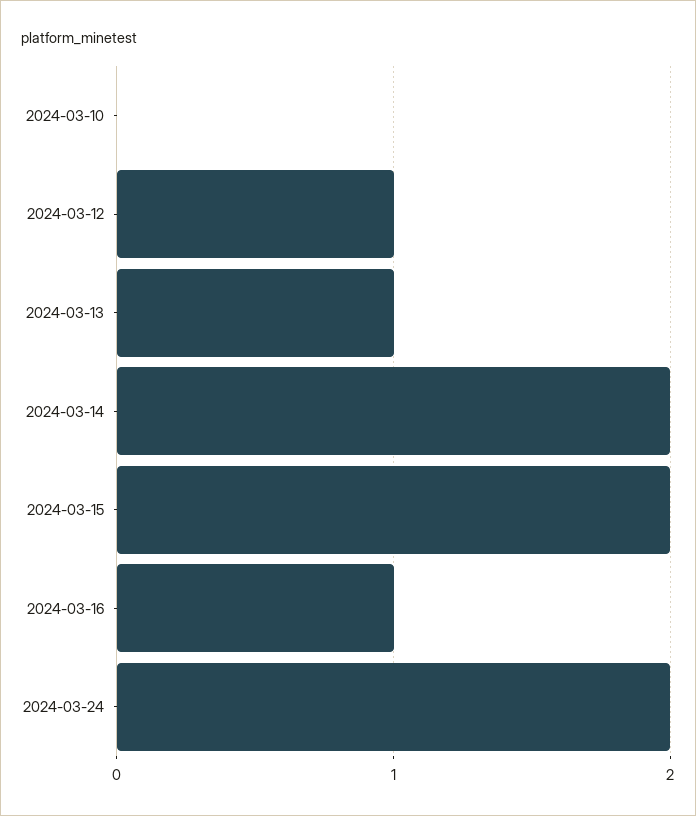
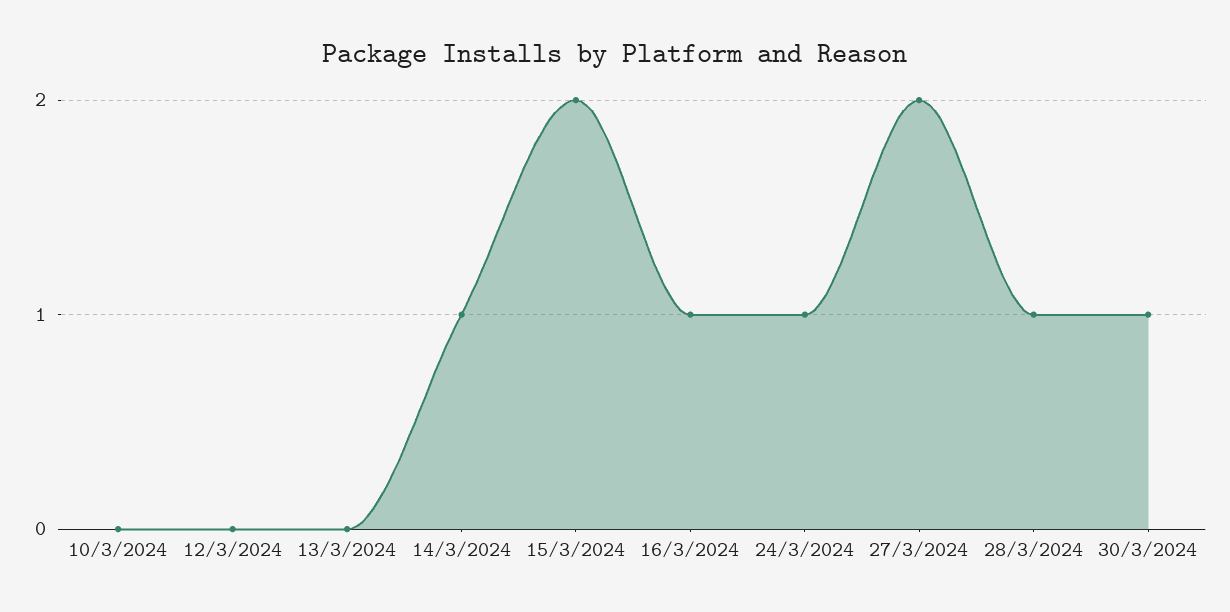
2024-03-12: 1 -> 0
2024-03-13: 1 -> 0
2024-03-14: 2 -> 1
2024-03-24: 2 -> 1
27/3/2024: none -> 2
28/3/2024: none -> 1
30/3/2024: none -> 1

